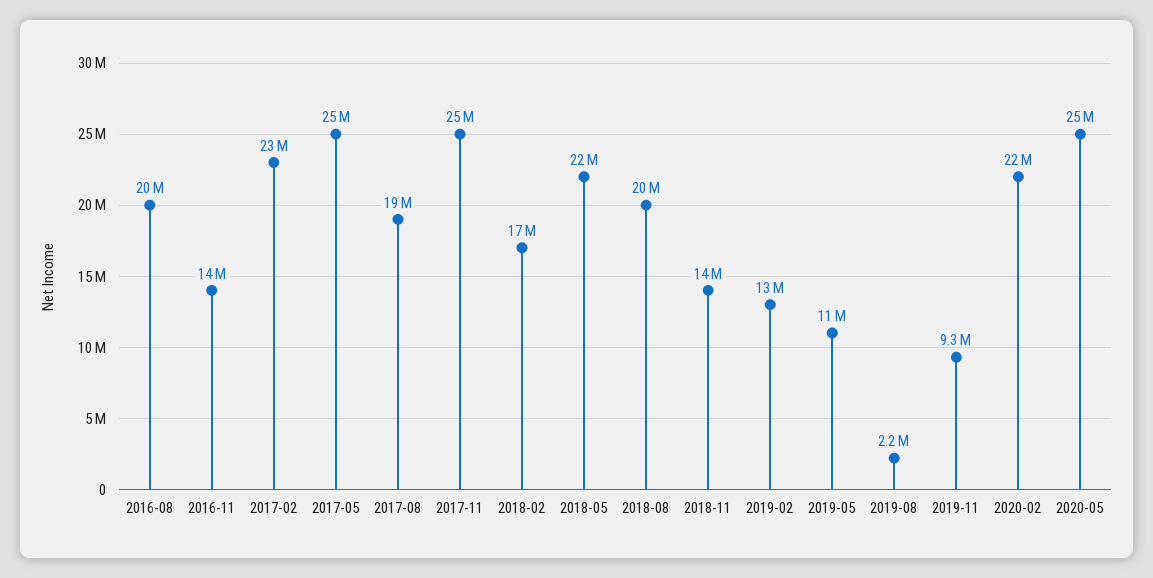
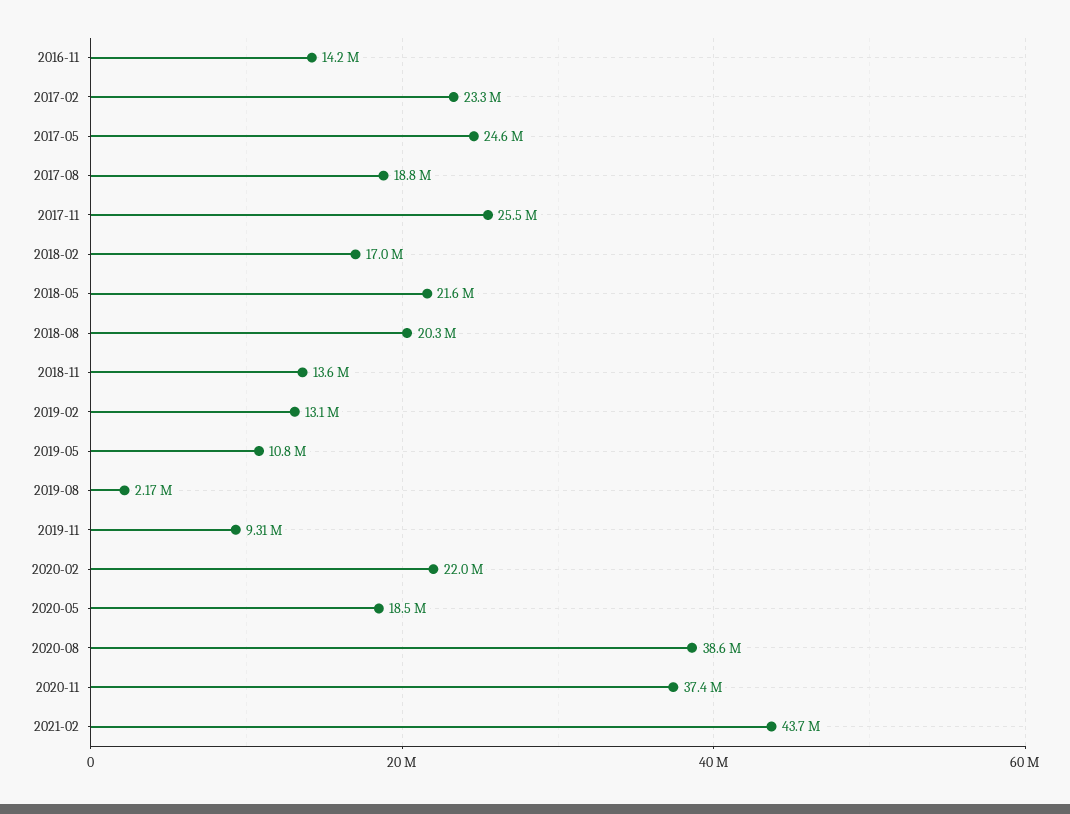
2016-08: 20000000 -> none
2020-05: 25000000 -> 18500000
2020-08: none -> 38600000
2020-11: none -> 37400000
2021-02: none -> 43700000

